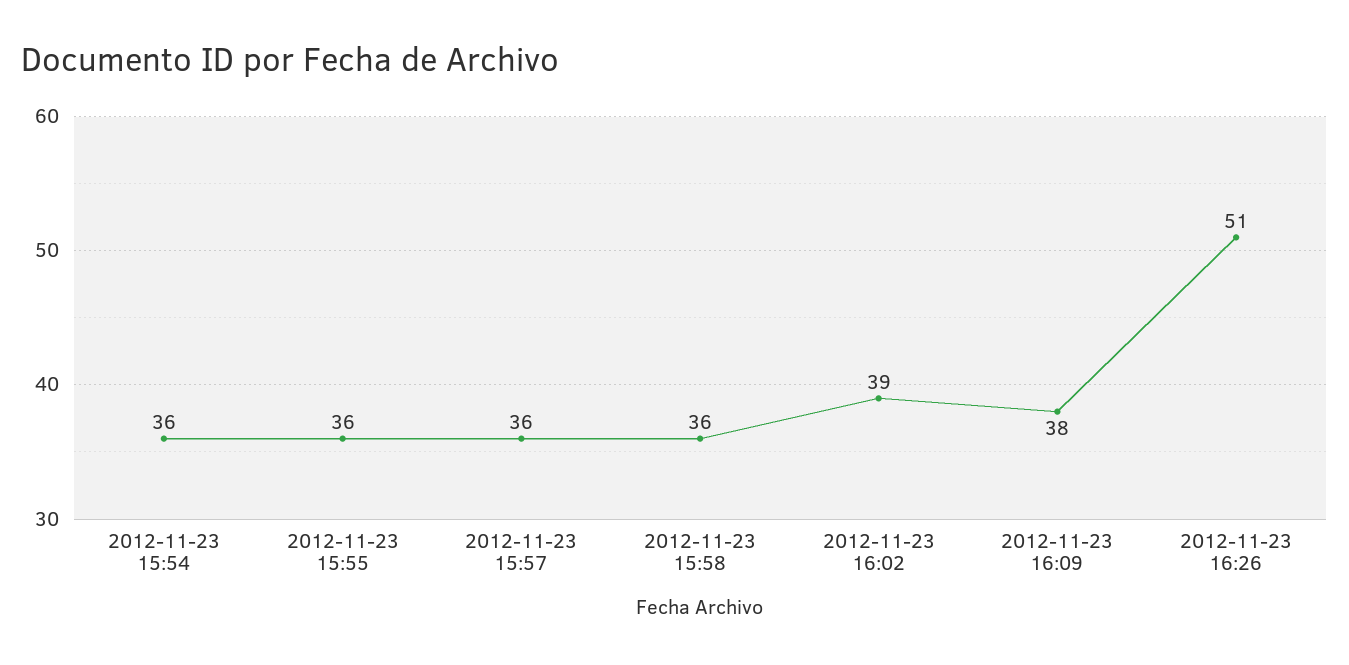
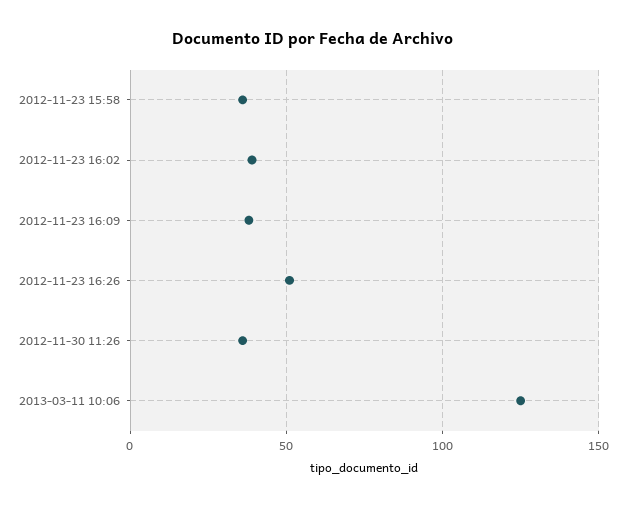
2012-11-23 15:54: 36 -> none
2012-11-23 15:55: 36 -> none
2012-11-23 15:57: 36 -> none
2012-11-30 11:26: none -> 35
2013-03-11 10:06: none -> 125

